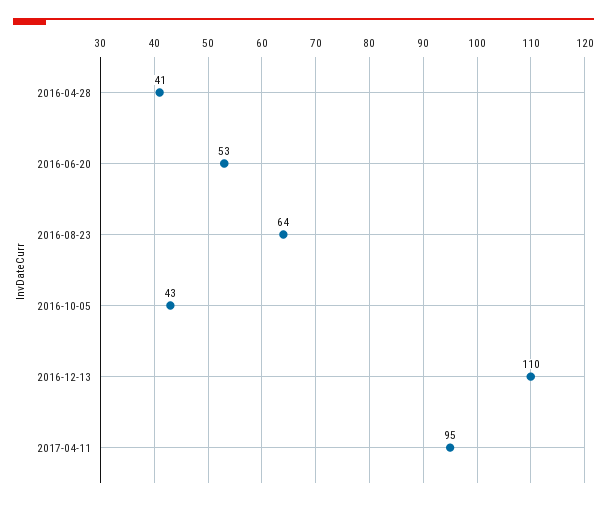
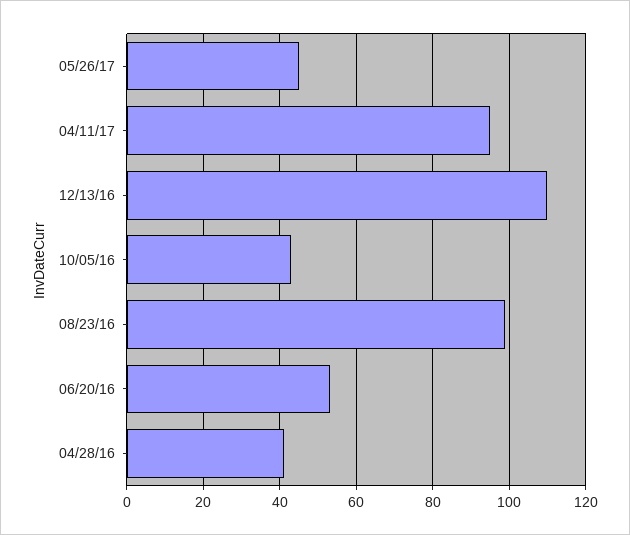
2016-08-23: 64 -> 100
05/26/17: none -> 45

